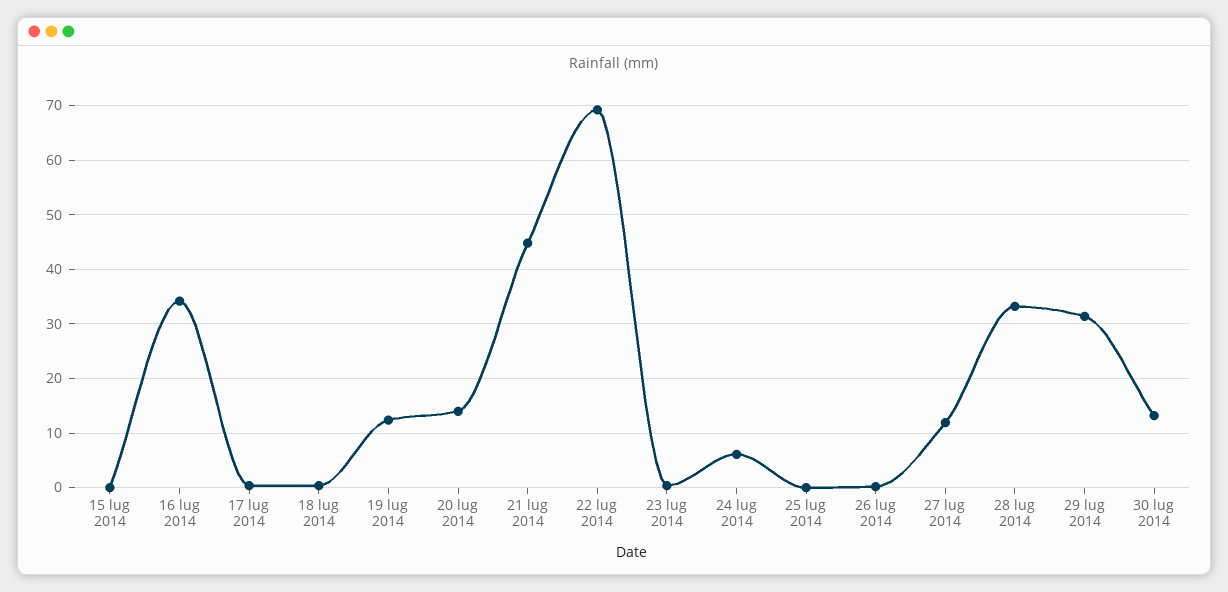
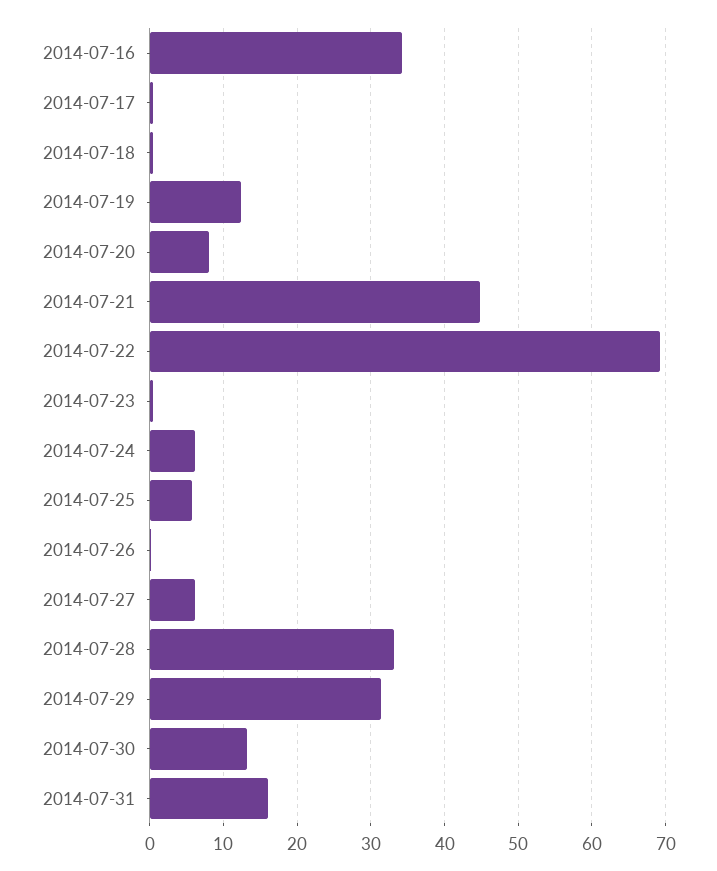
15 lug 2014: 0 -> none
20 lug 2014: 14 -> 8
25 lug 2014: 0 -> 6
27 lug 2014: 12 -> 6
2014-07-31: none -> 16

